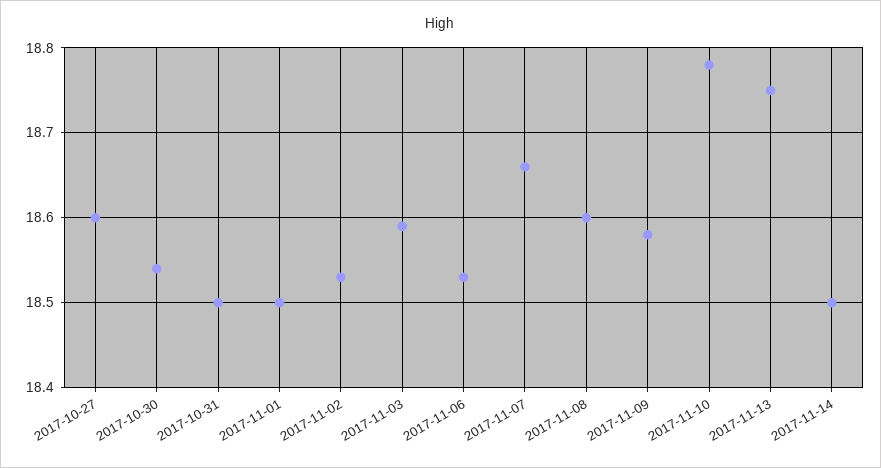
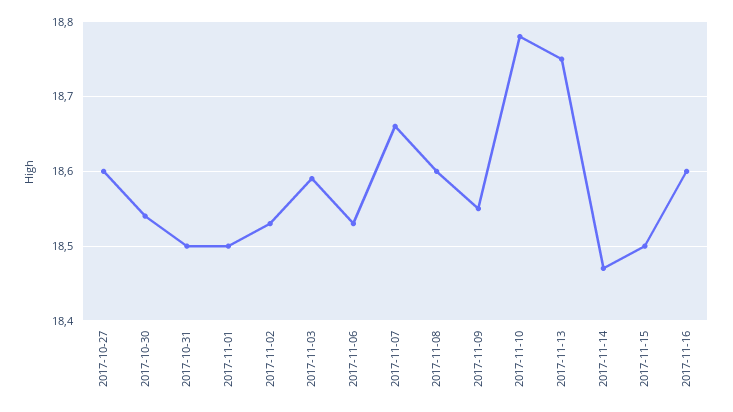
2017-11-09: 18.58 -> 18.55
2017-11-14: 18.5 -> 18.47
2017-11-15: none -> 18.5
2017-11-16: none -> 18.6

